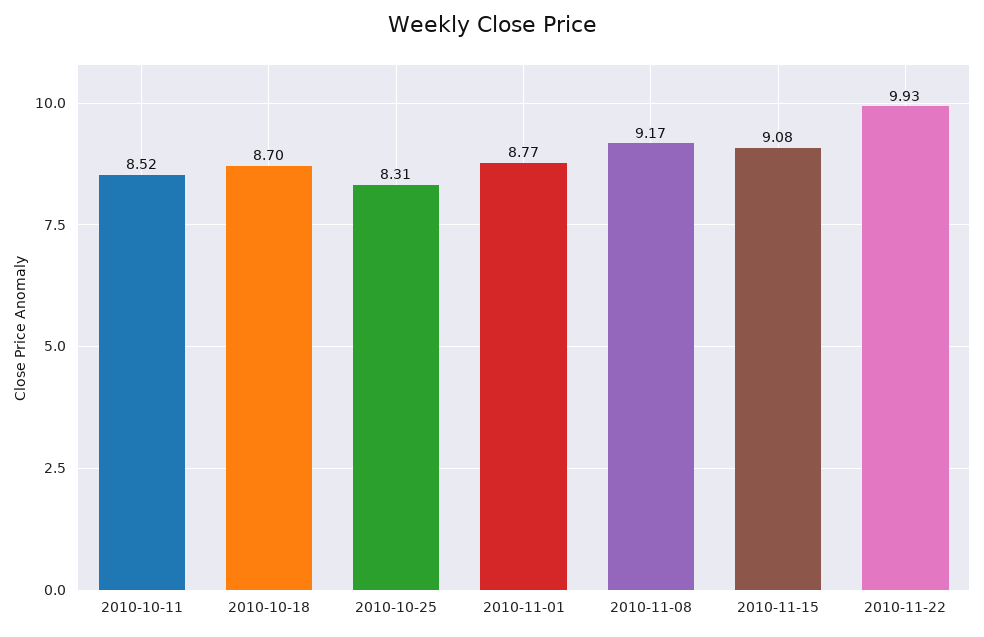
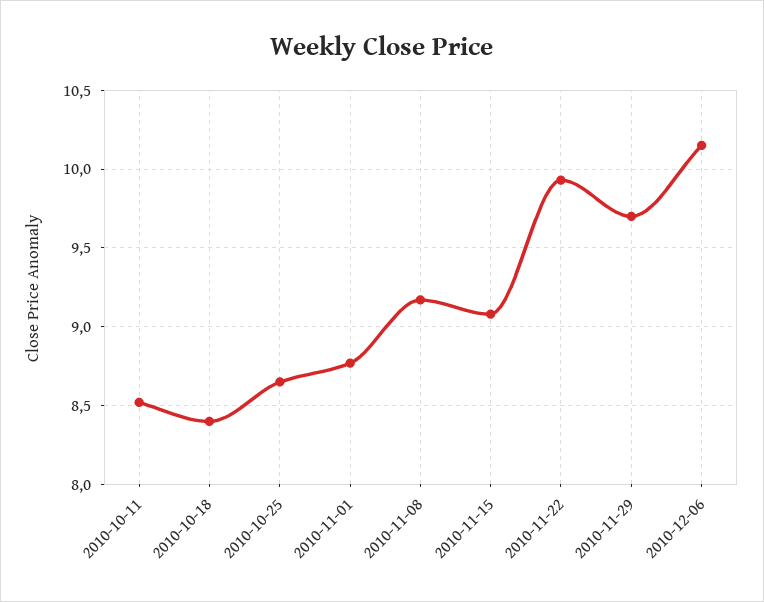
2010-10-18: 8.7 -> 8.4
2010-10-25: 8.31 -> 8.65
2010-11-29: none -> 9.7
2010-12-06: none -> 10.15

